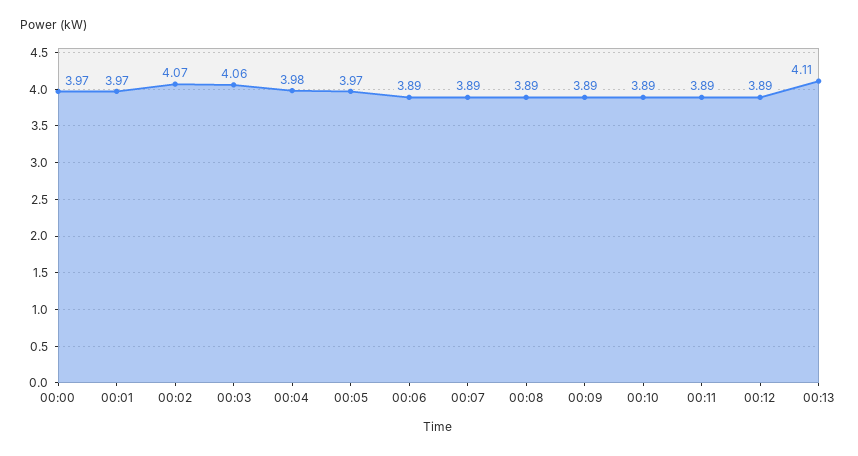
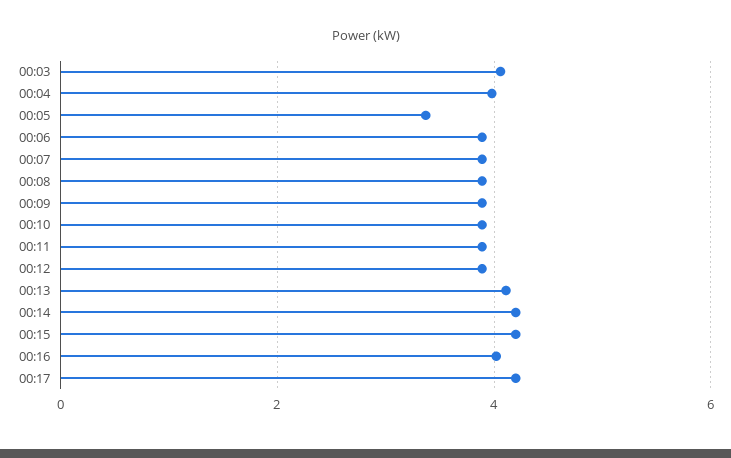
00:00: 3.97 -> none
00:01: 3.97 -> none
00:02: 4.07 -> none
00:05: 3.97 -> 3.4
00:14: none -> 4.2
00:15: none -> 4.2
00:16: none -> 4
00:17: none -> 4.2

